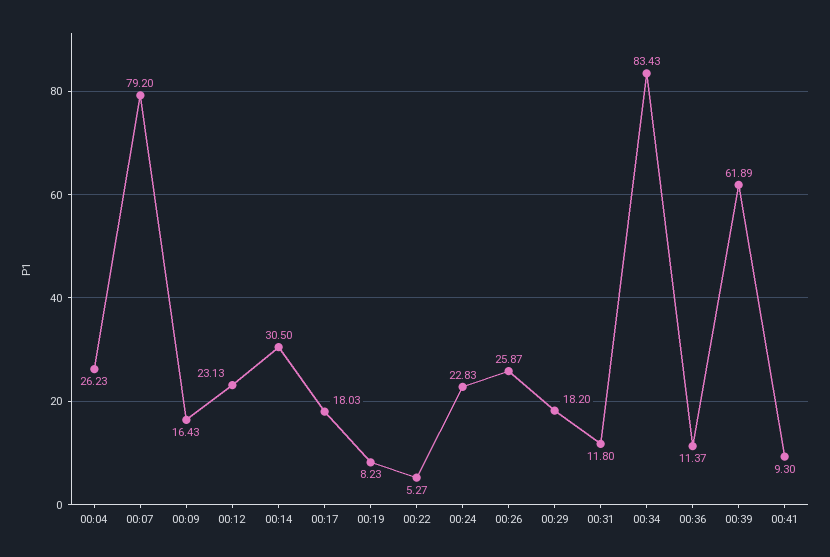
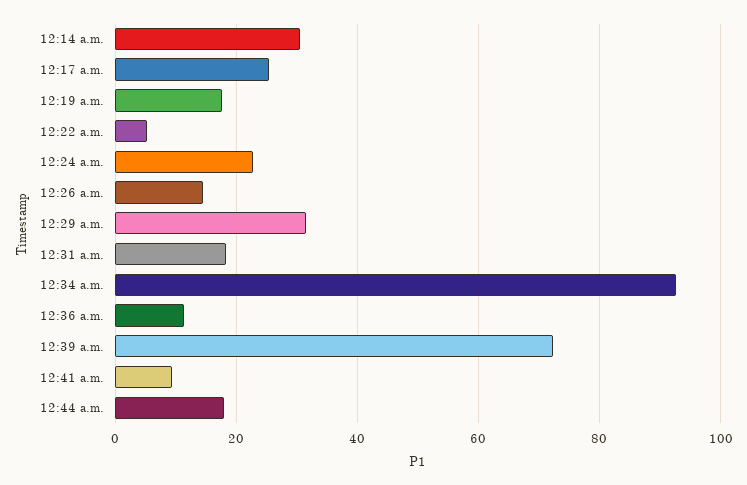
00:04: 26.23 -> none
00:07: 79.2 -> none
00:09: 16.43 -> none
00:12: 23.13 -> none
00:17: 18.03 -> 26
00:19: 8.23 -> 18
00:26: 25.87 -> 14
00:29: 18.2 -> 32
00:31: 11.8 -> 18
00:34: 83.43 -> 92
00:39: 61.89 -> 72
12:44 a.m.: none -> 18

